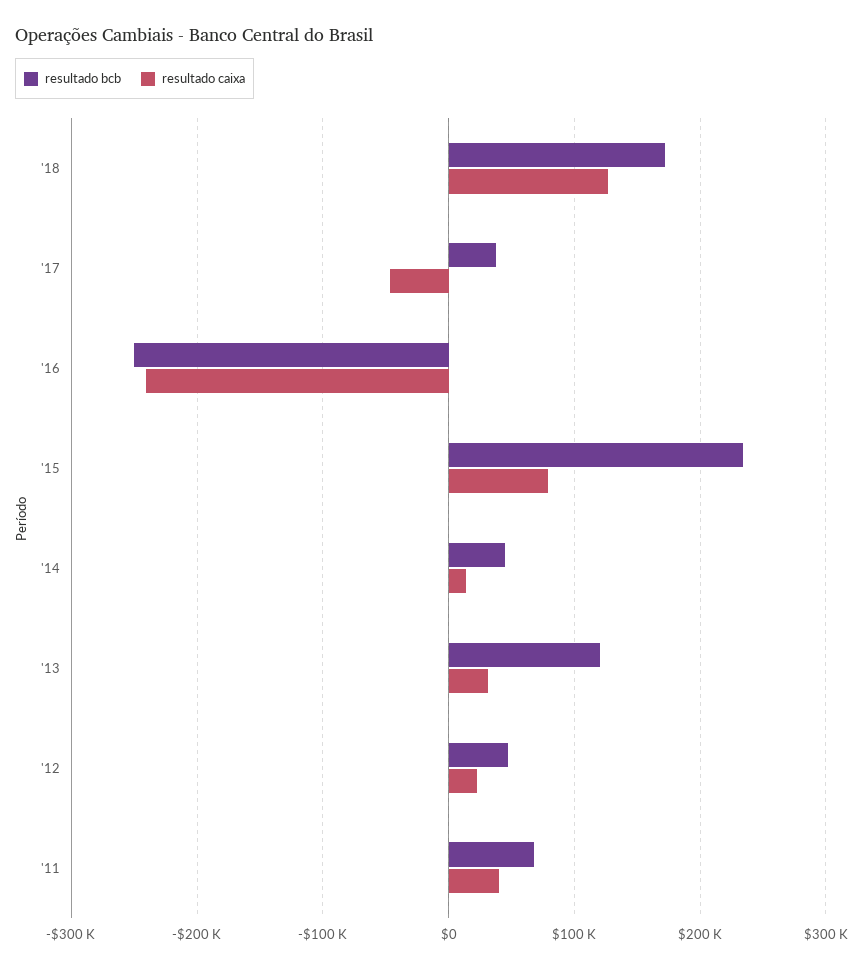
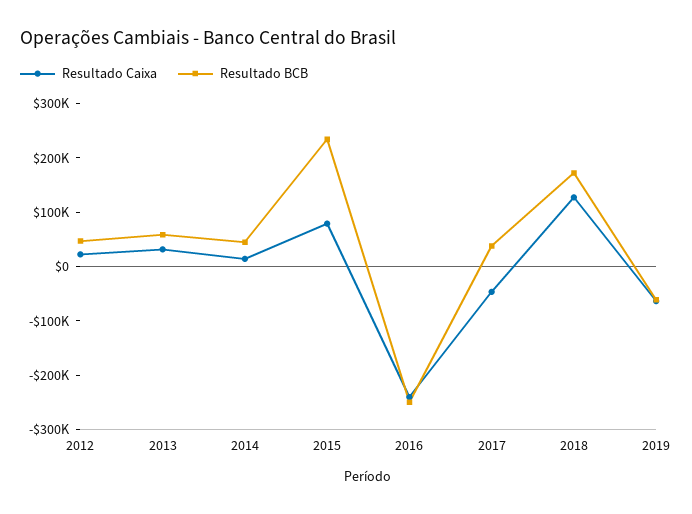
resultado bcb, '13: 120000 -> 60000
resultado bcb, '11: 70000 -> none
resultado caixa, '11: 40000 -> none
resultado caixa, 2019: none -> -60000
resultado bcb, 2019: none -> -60000

